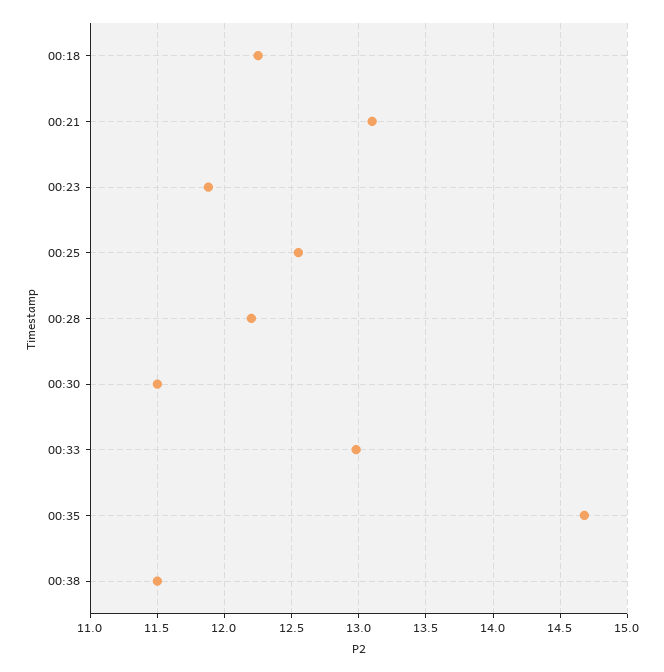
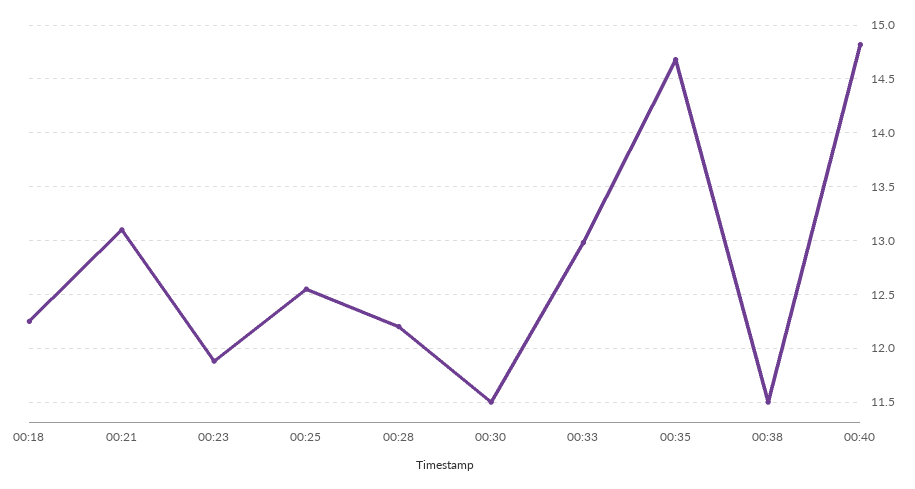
00:40: none -> 14.8

